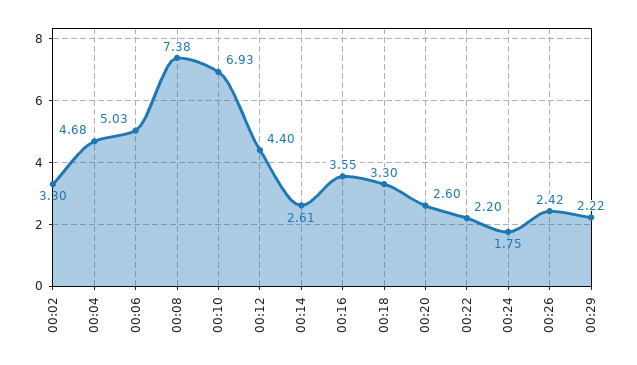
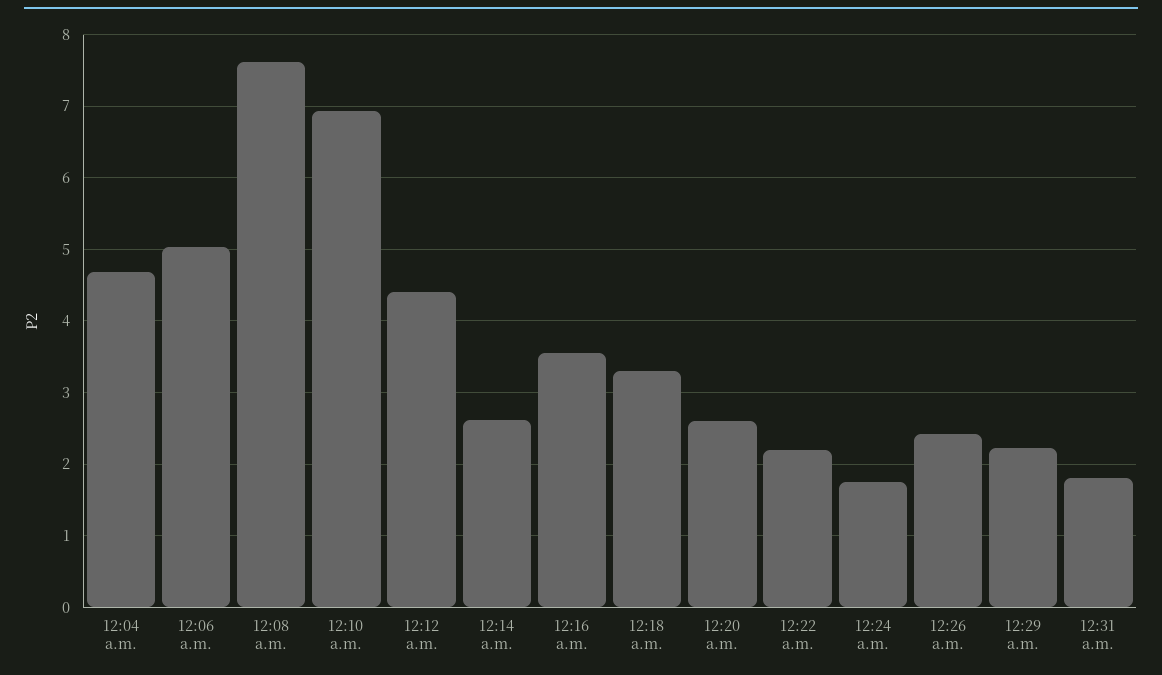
00:02: 3.3 -> none
00:08: 7.38 -> 7.6
12:31 a.m.: none -> 1.8

